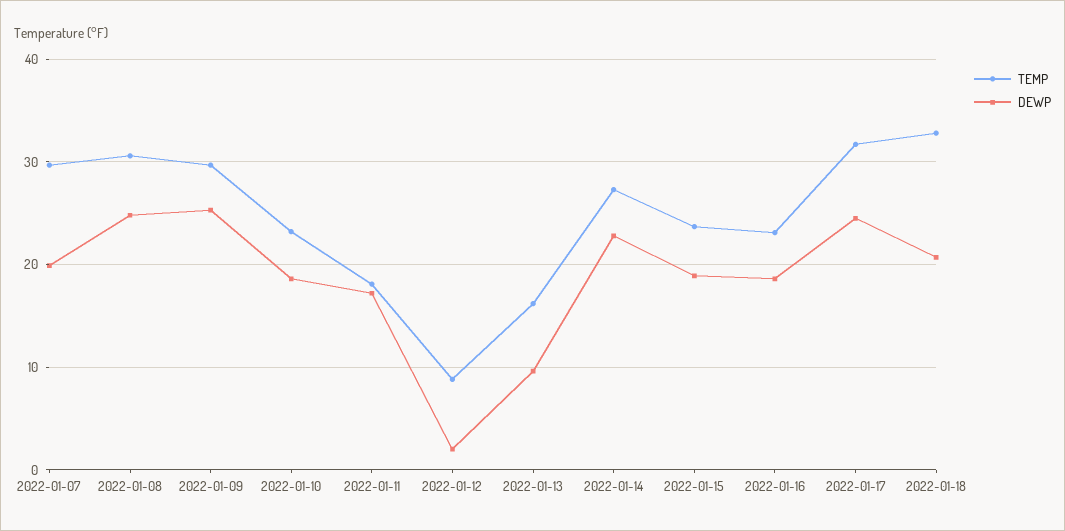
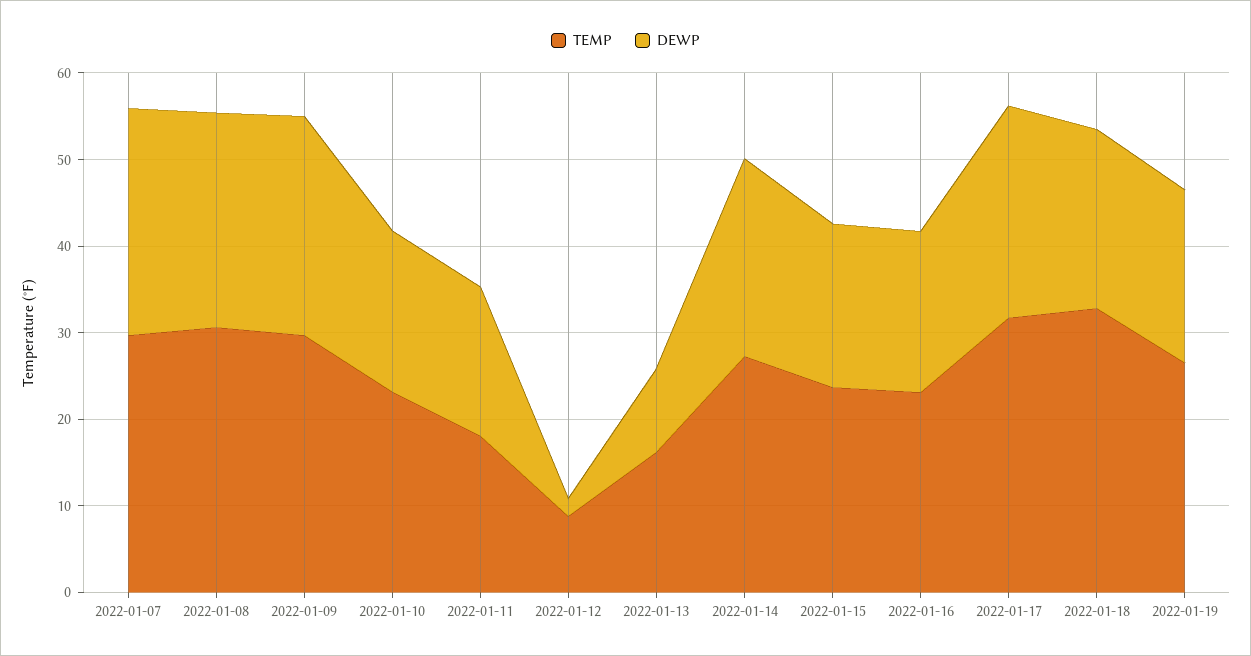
DEWP, 2022-01-07: 20 -> 26
TEMP, 2022-01-19: none -> 26
DEWP, 2022-01-19: none -> 20

